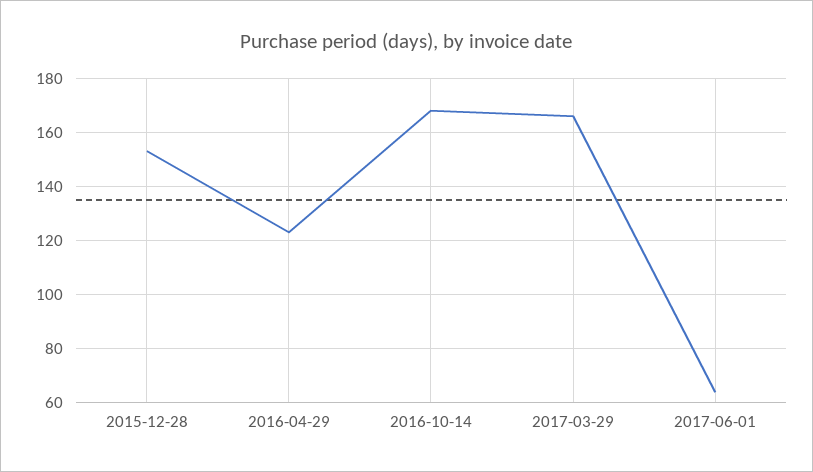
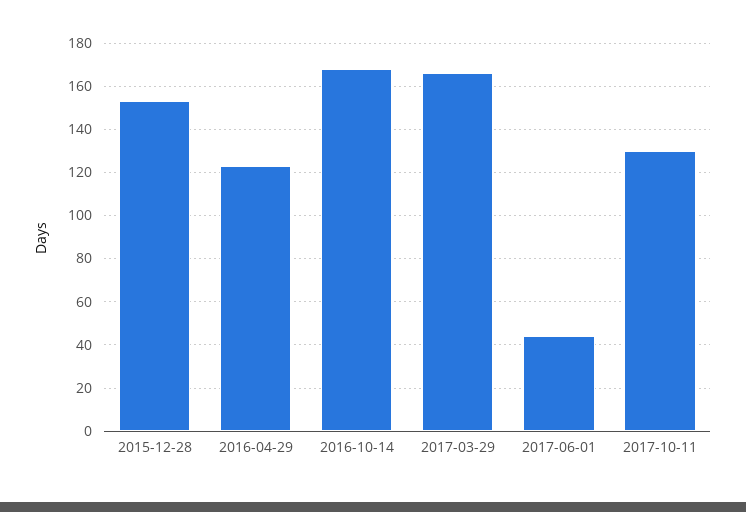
2017-06-01: 65 -> 45
2017-10-11: none -> 130

